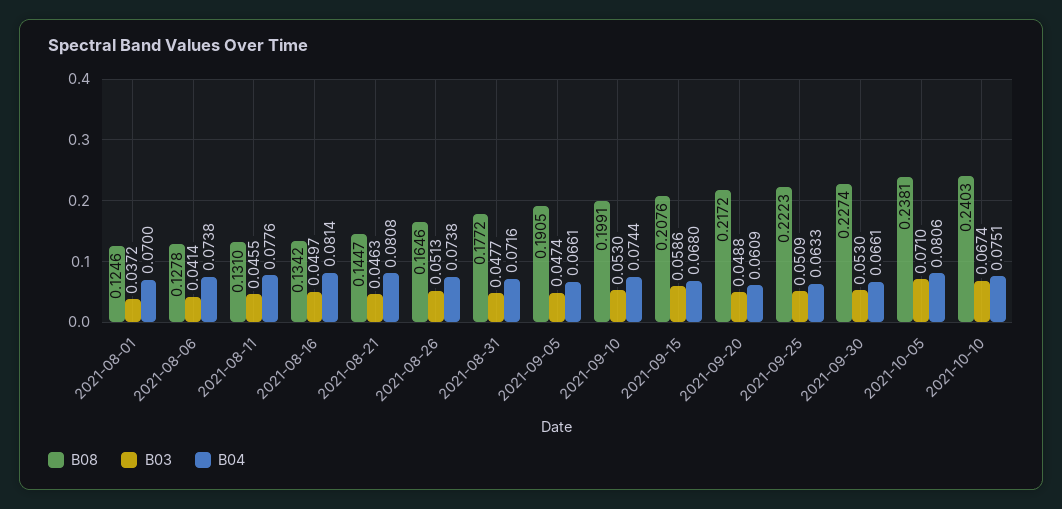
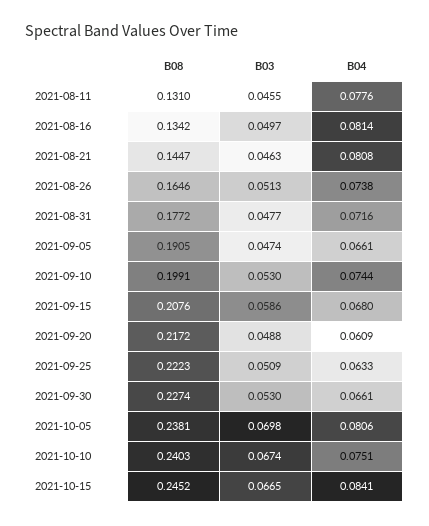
B08, 2021-08-01: 0.1246 -> none
B03, 2021-08-01: 0.0372 -> none
B04, 2021-08-01: 0.07 -> none
B08, 2021-08-06: 0.1278 -> none
B03, 2021-08-06: 0.0414 -> none
B04, 2021-08-06: 0.0738 -> none
B03, 2021-10-05: 0.071 -> 0.0698
B08, 2021-10-15: none -> 0.2452
B03, 2021-10-15: none -> 0.0665
B04, 2021-10-15: none -> 0.0841

